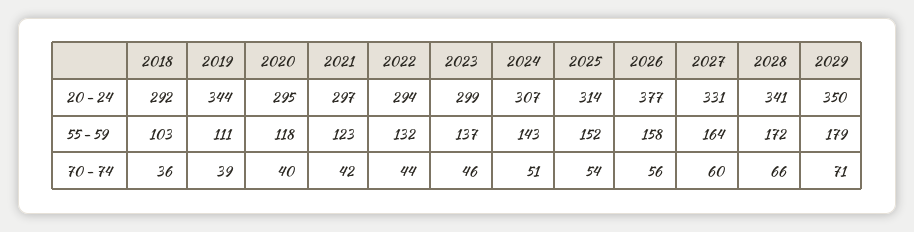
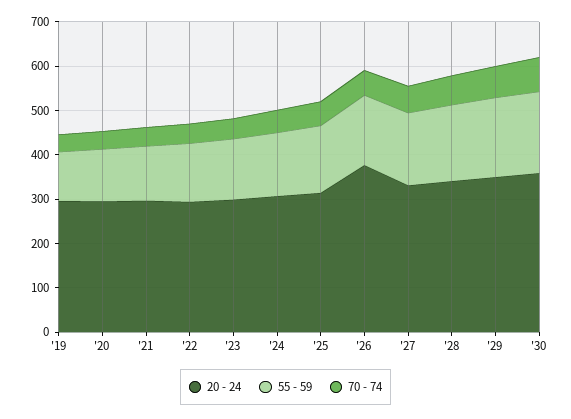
20 - 24, 2018: 292 -> none
20 - 24, 2019: 344 -> 300
55 - 59, 2018: 103 -> none
70 - 74, 2018: 36 -> none
20 - 24, '30: none -> 360
55 - 59, '30: none -> 180
70 - 74, '30: none -> 80

